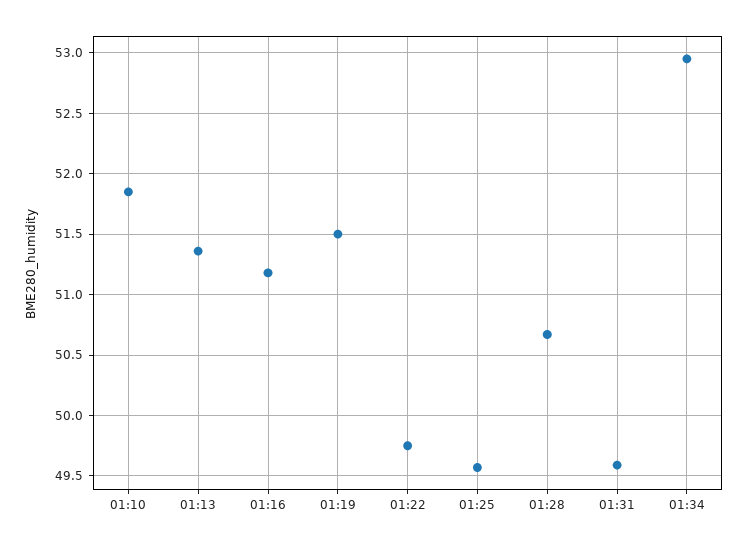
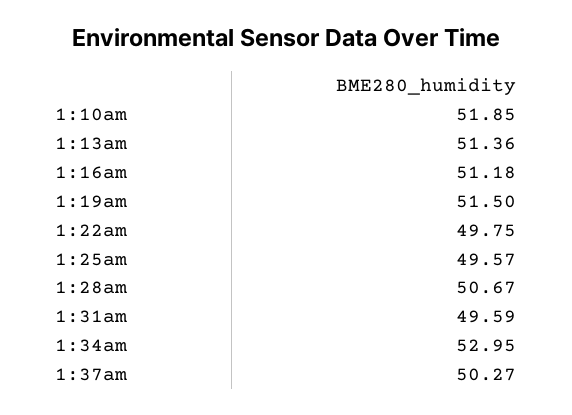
1:37am: none -> 50.27

